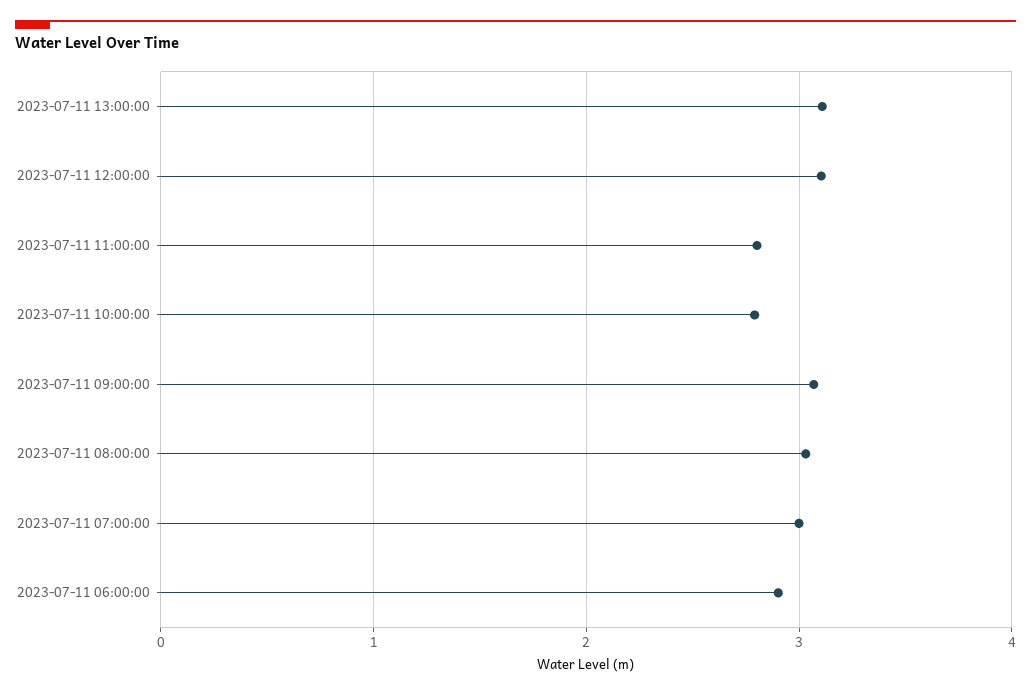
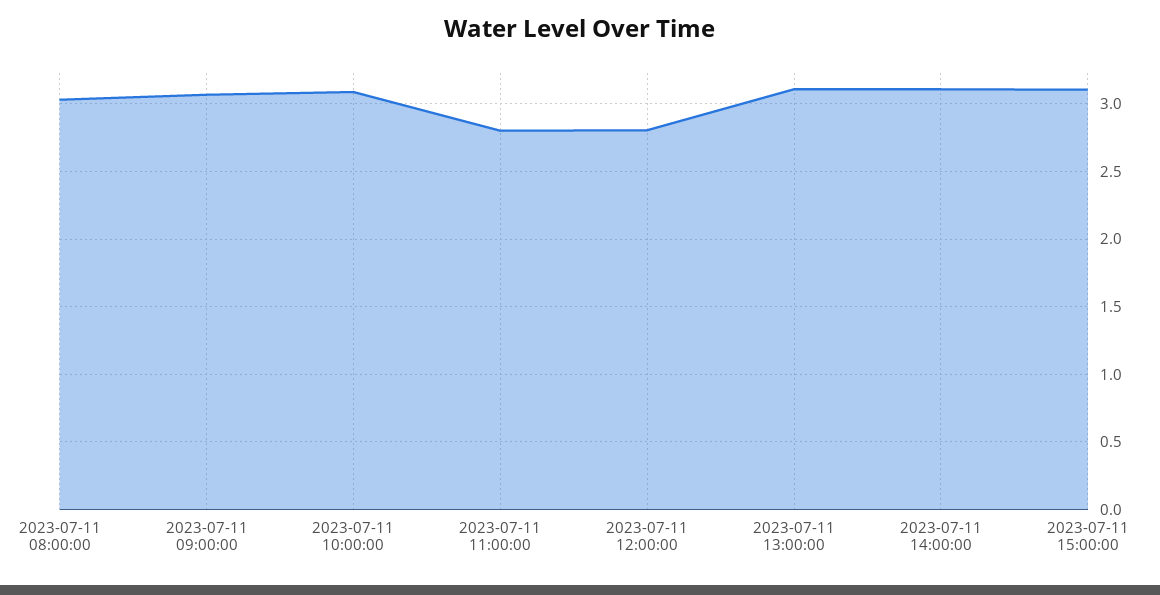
2023-07-11 12:00:00: 3.1 -> 2.8
2023-07-11 10:00:00: 2.8 -> 3.1
2023-07-11 07:00:00: 3 -> none
2023-07-11 06:00:00: 2.9 -> none
2023-07-11 14:00:00: none -> 3.1
2023-07-11 15:00:00: none -> 3.1

